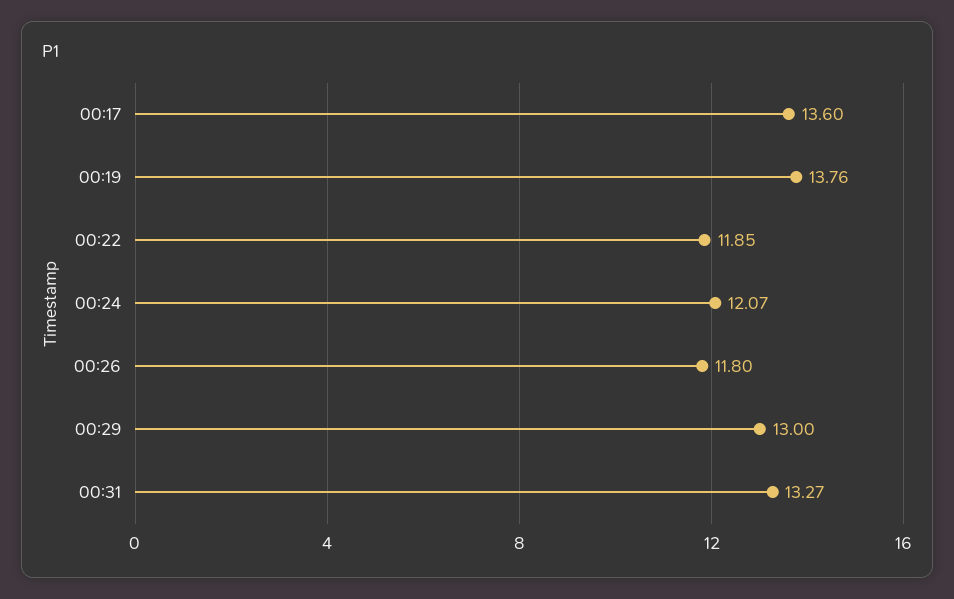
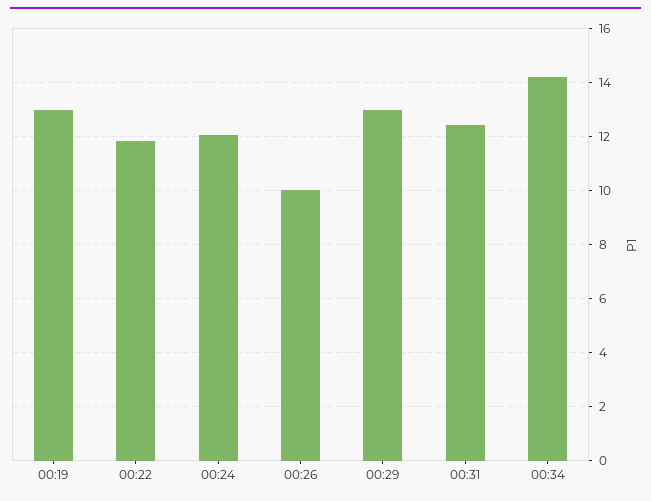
00:17: 13.6 -> none
00:19: 13.76 -> 13
00:26: 11.8 -> 10
00:31: 13.27 -> 12.5
00:34: none -> 14.25

